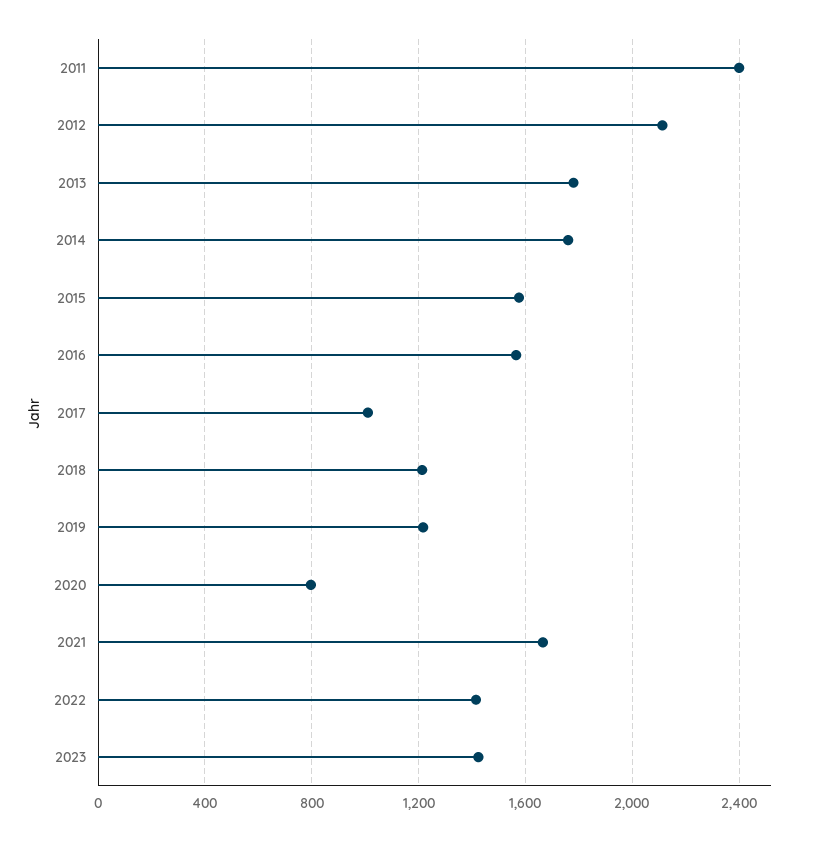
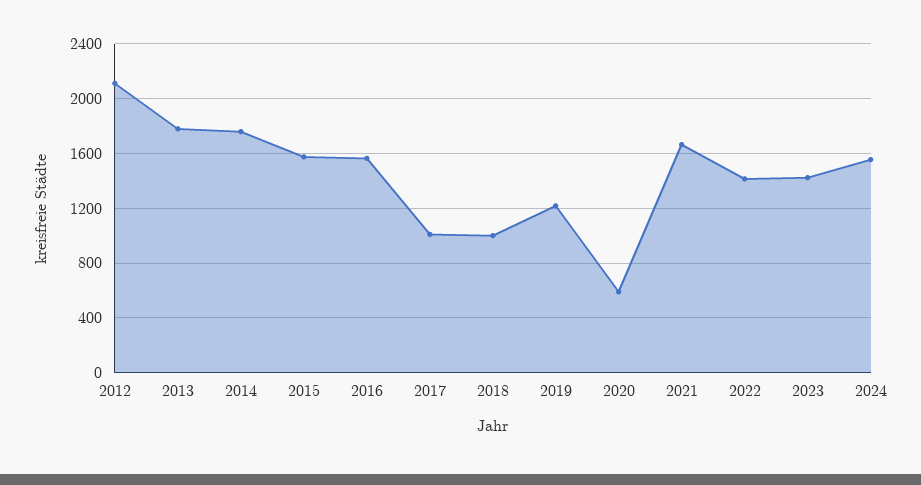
2011: 2400 -> none
2018: 1200 -> 1000
2020: 800 -> 600
2024: none -> 1550

